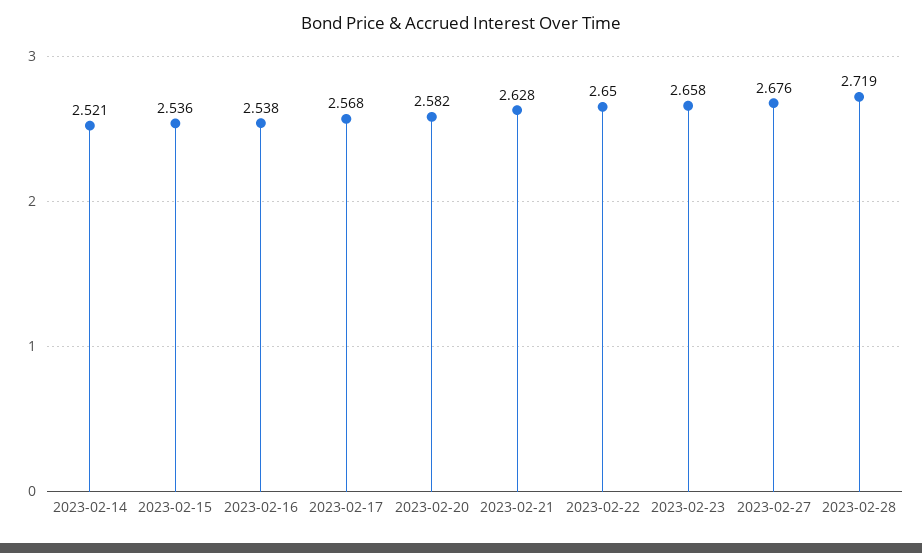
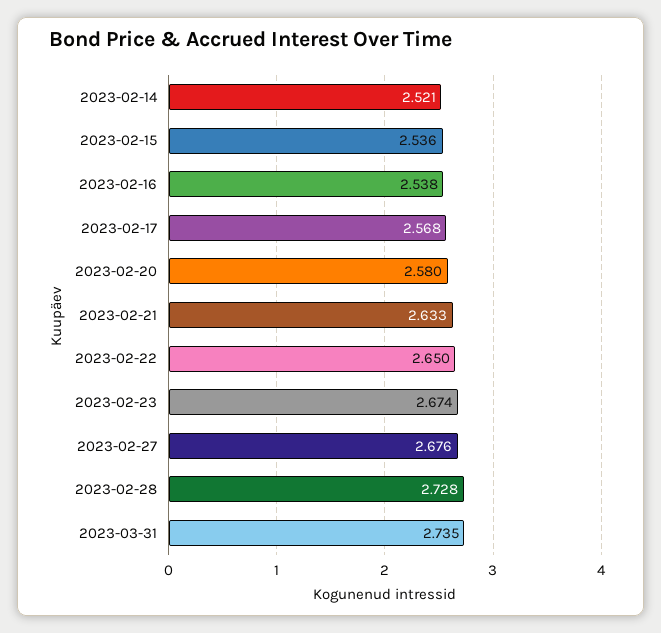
2023-02-20: 2.582 -> 2.58
2023-02-21: 2.628 -> 2.633
2023-02-23: 2.658 -> 2.674
2023-02-28: 2.719 -> 2.728
2023-03-31: none -> 2.735

